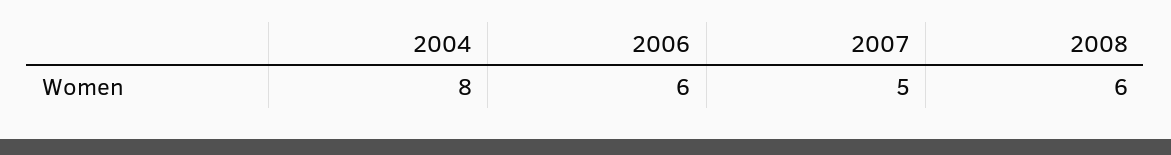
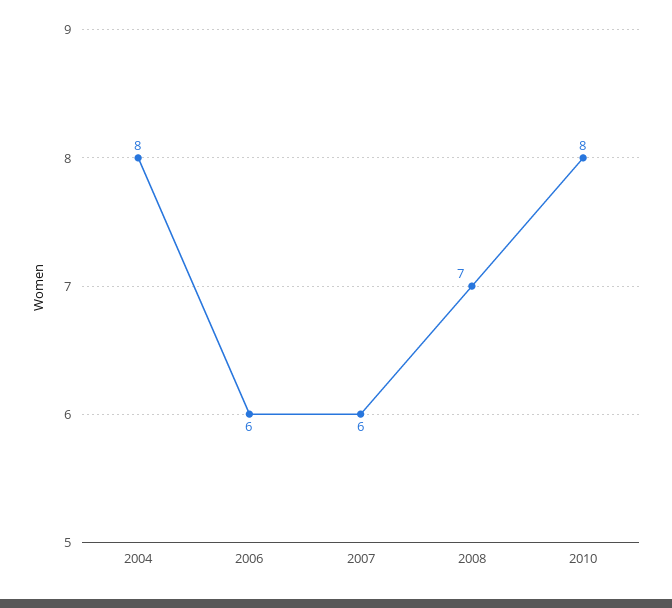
2007: 5 -> 6
2008: 6 -> 7
2010: none -> 8

